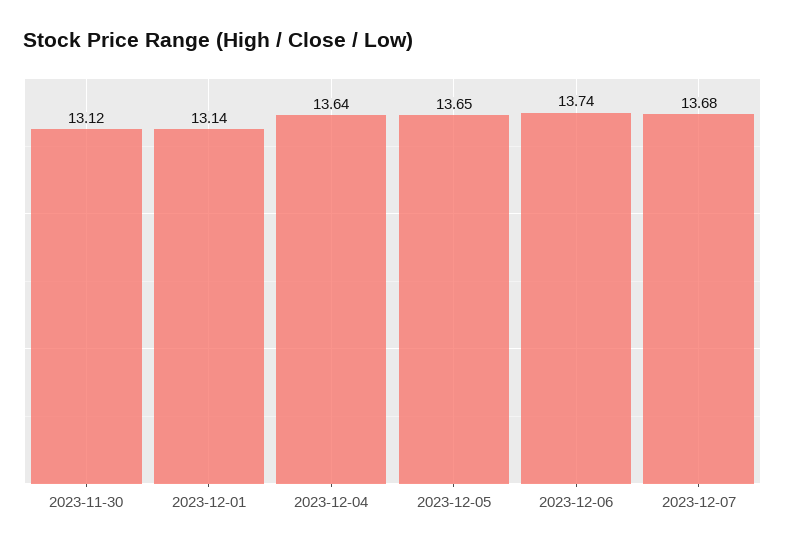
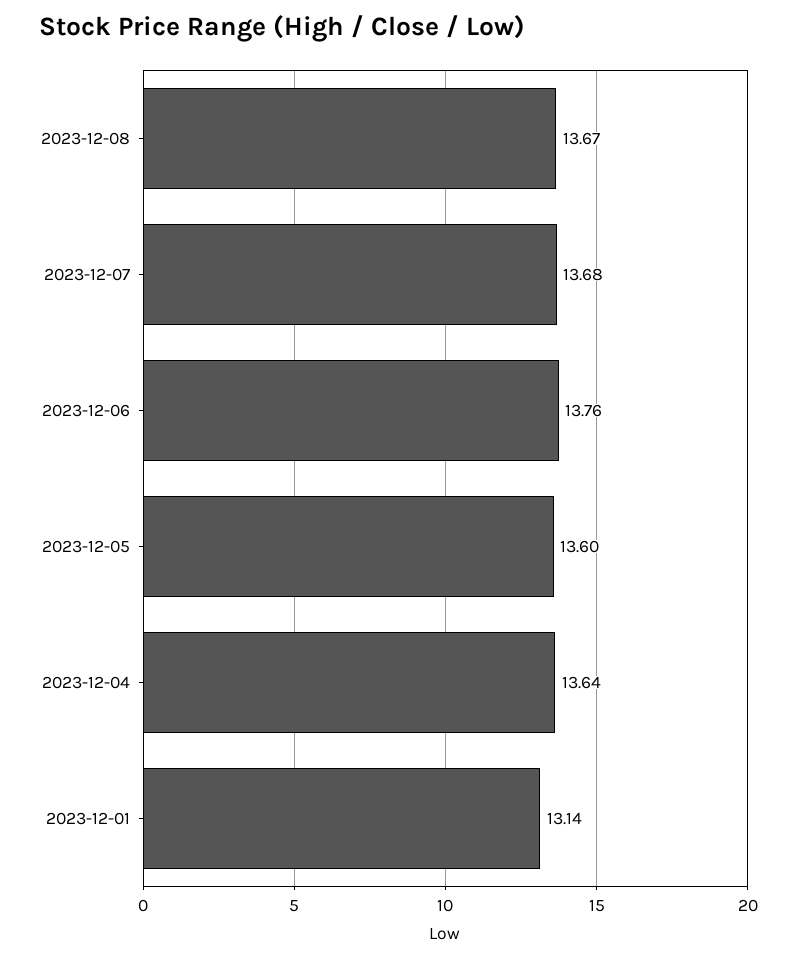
2023-11-30: 13.12 -> none
2023-12-05: 13.65 -> 13.6
2023-12-06: 13.74 -> 13.76
2023-12-08: none -> 13.67

